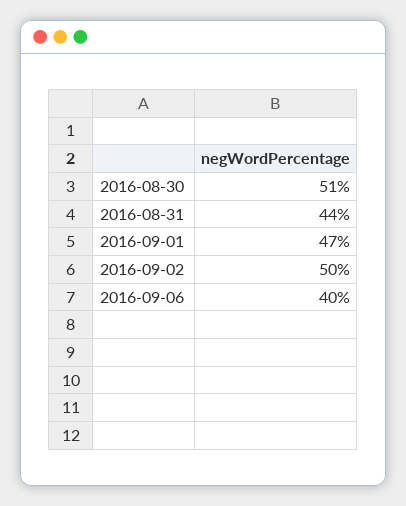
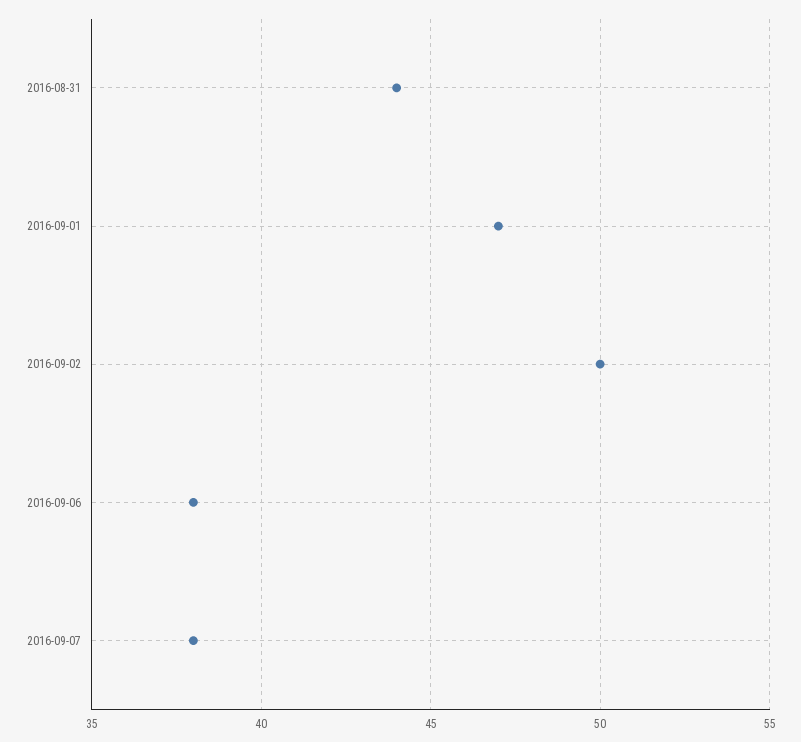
2016-08-30: 51 -> none
2016-09-06: 40 -> 38
2016-09-07: none -> 38

